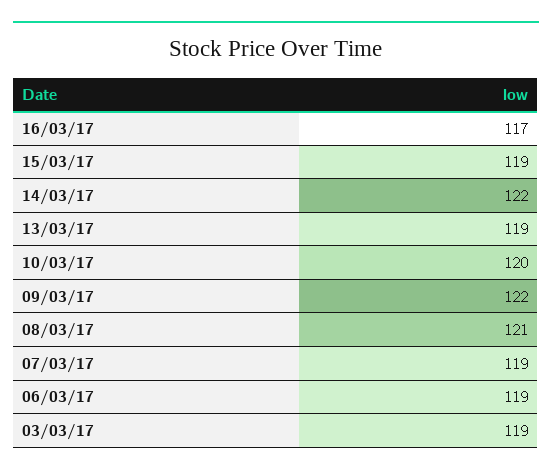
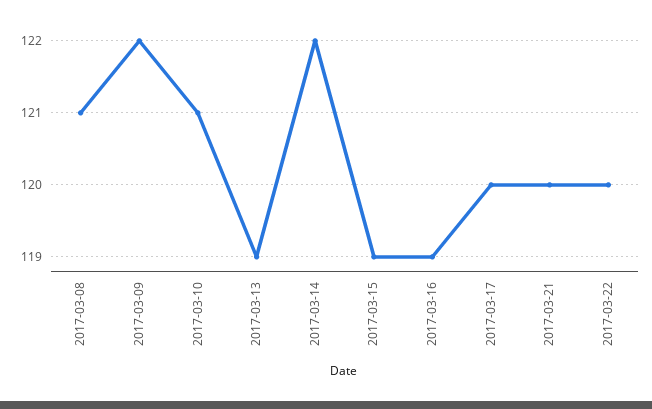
16/03/17: 117 -> 119
10/03/17: 120 -> 121
07/03/17: 119 -> none
06/03/17: 119 -> none
03/03/17: 119 -> none
2017-03-17: none -> 120
2017-03-21: none -> 120
2017-03-22: none -> 120

